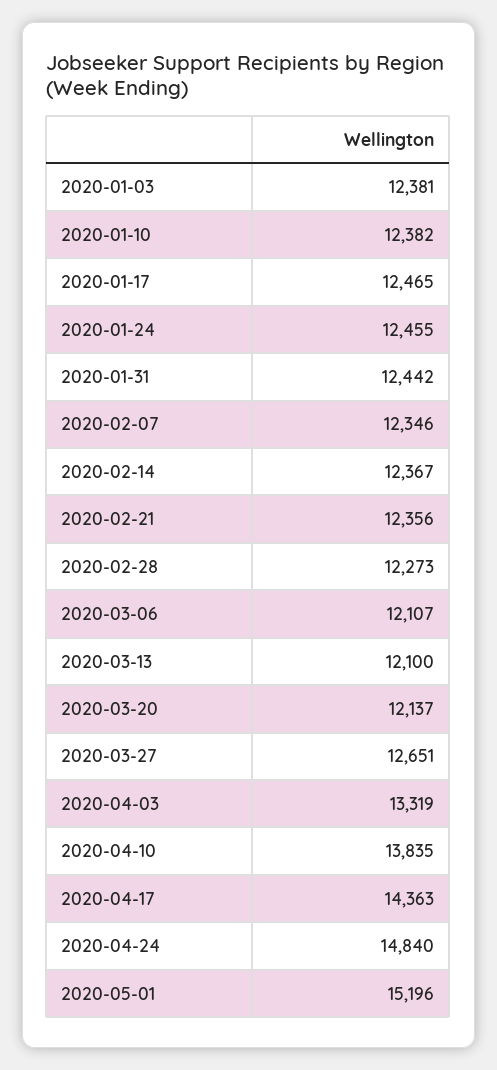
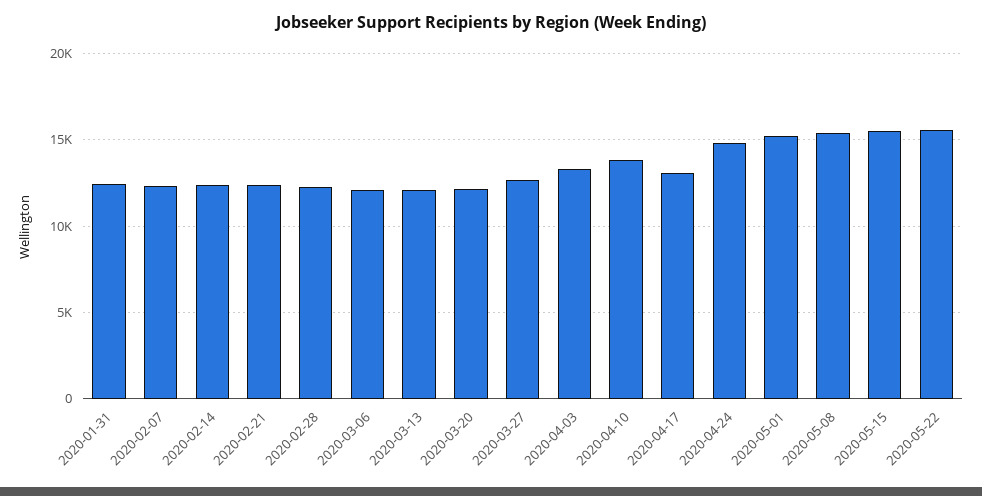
2020-01-03: 12381 -> none
2020-01-10: 12382 -> none
2020-01-17: 12465 -> none
2020-01-24: 12455 -> none
2020-04-17: 14363 -> 13000
2020-05-08: none -> 15500
2020-05-15: none -> 15500
2020-05-22: none -> 15500

